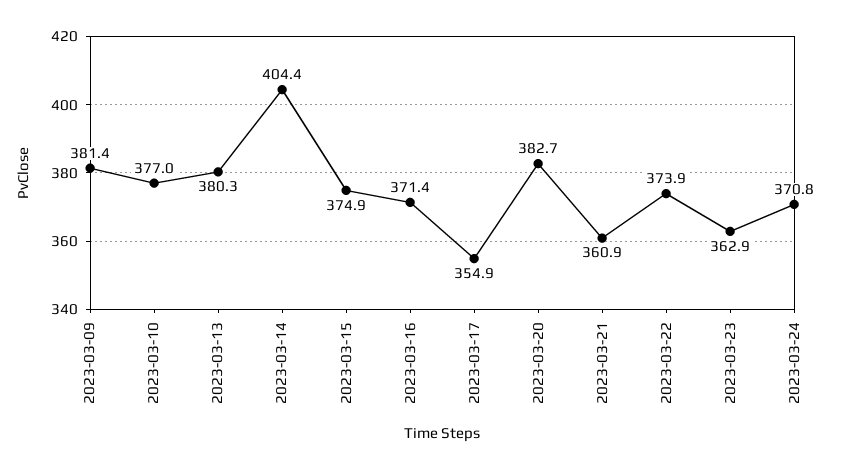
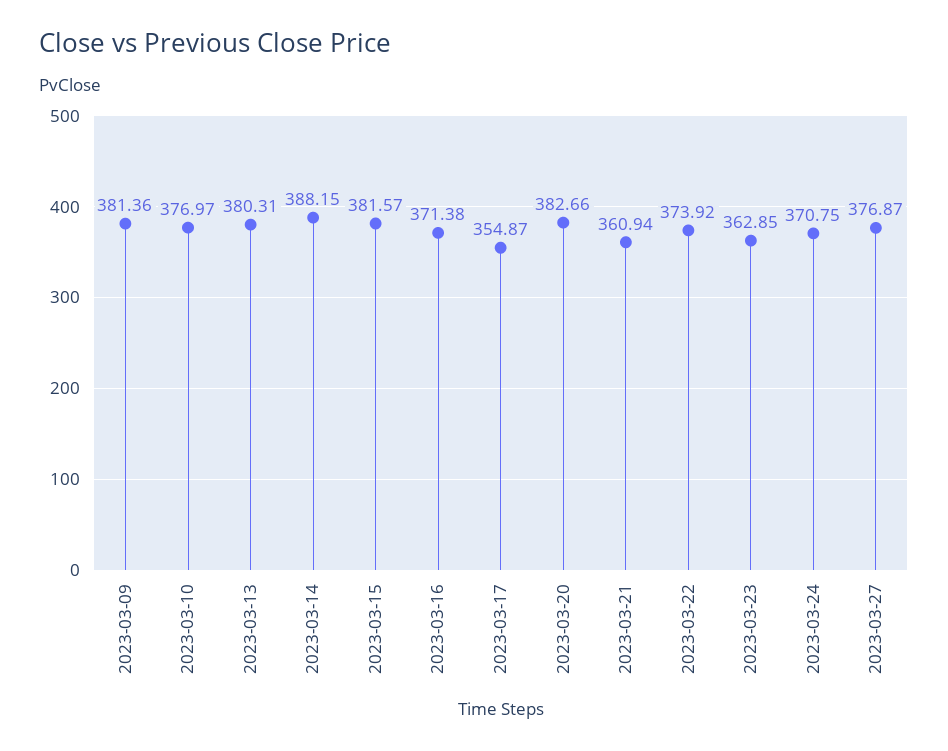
2023-03-14: 404.4 -> 388.15
2023-03-15: 374.9 -> 381.57
2023-03-27: none -> 376.87

